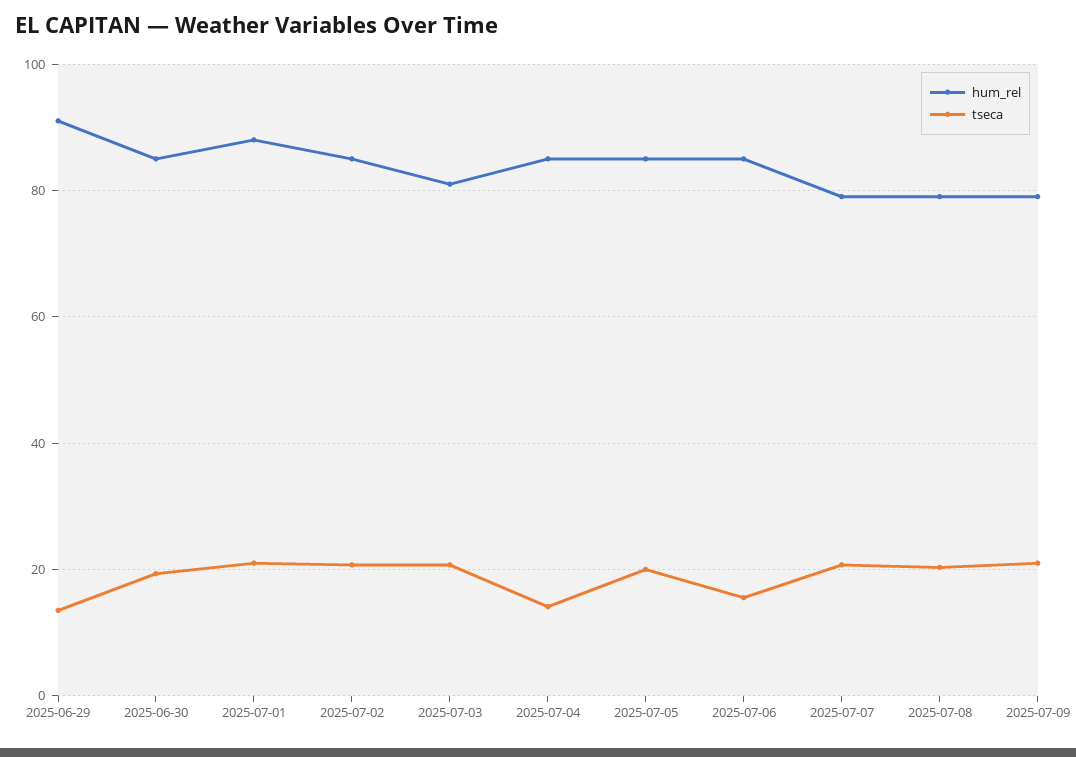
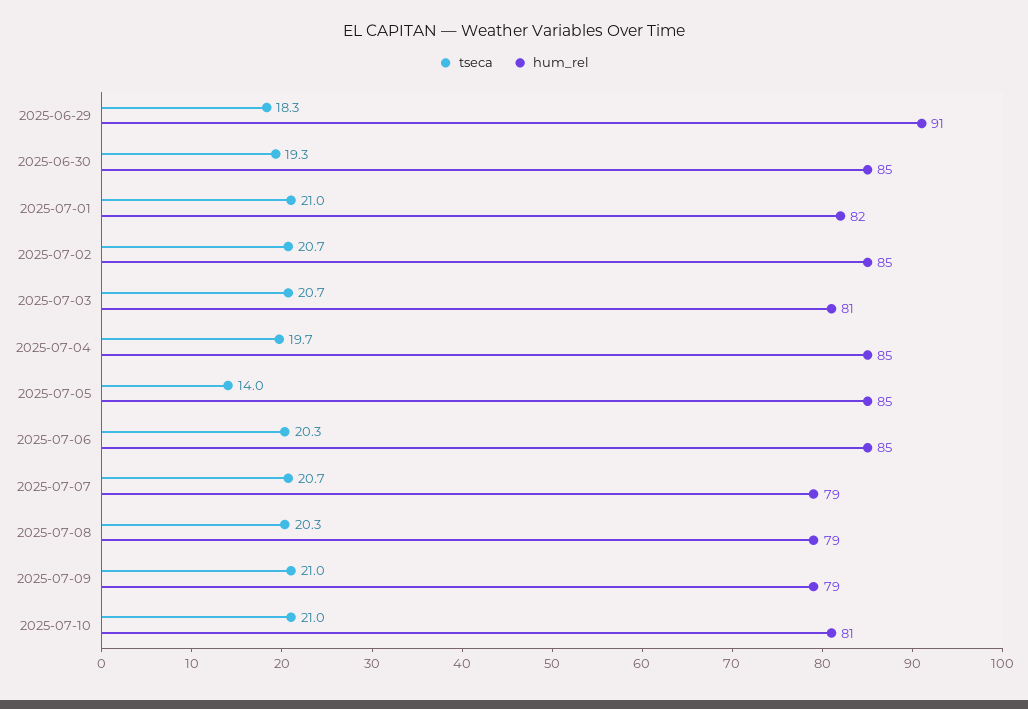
tseca, 2025-06-29: 14 -> 18.3
hum_rel, 2025-07-01: 88 -> 82
tseca, 2025-07-04: 14 -> 19.7
tseca, 2025-07-05: 20 -> 14
tseca, 2025-07-06: 16 -> 20.3
tseca, 2025-07-10: none -> 21
hum_rel, 2025-07-10: none -> 81

